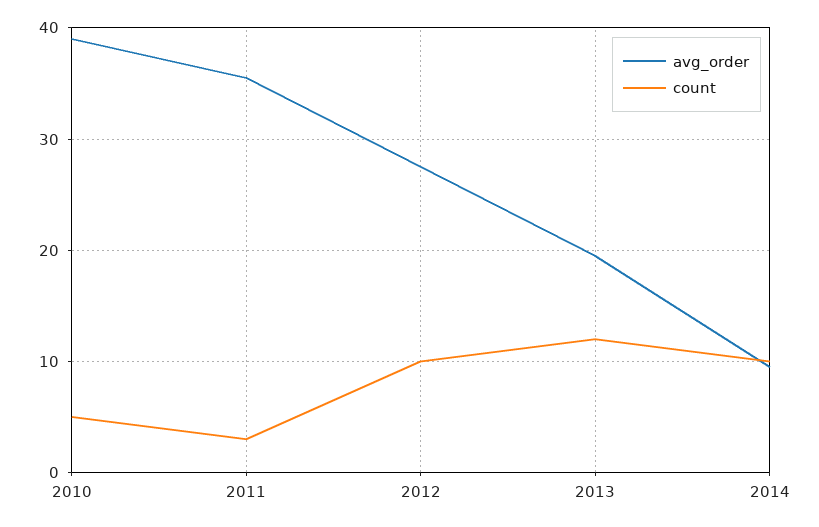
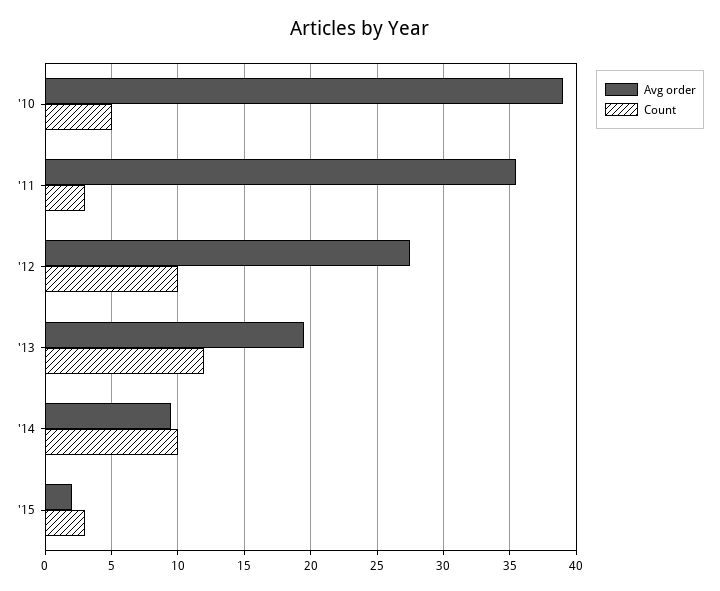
avg_order, '15: none -> 2
count, '15: none -> 3

